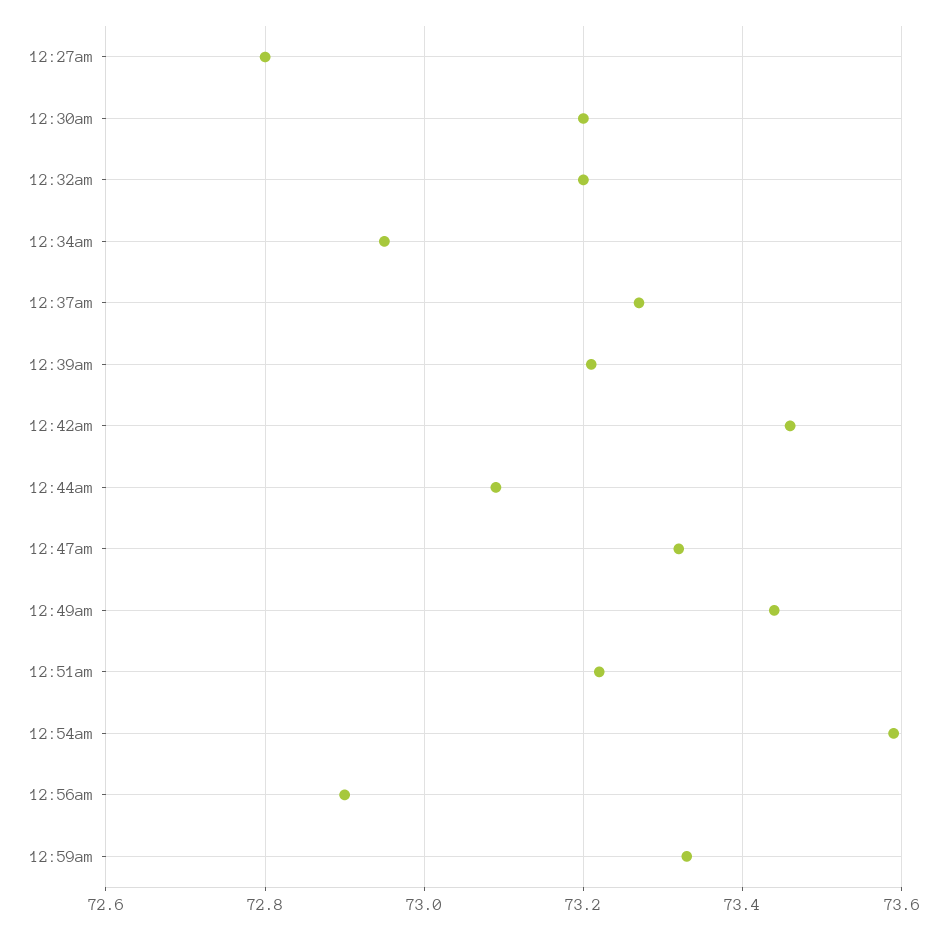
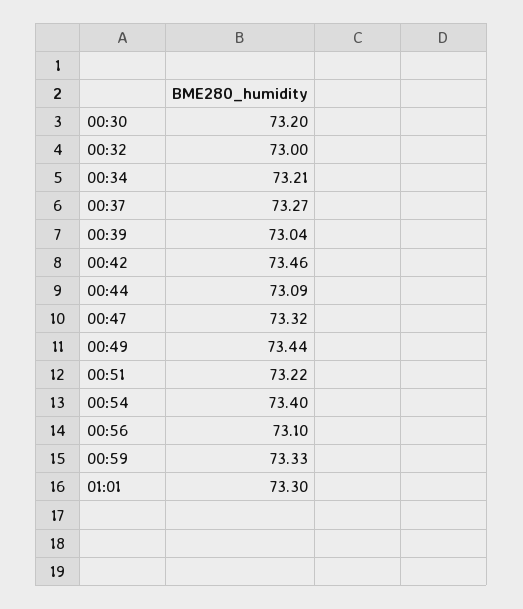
12:27am: 72.8 -> none
12:32am: 73.2 -> 73
12:34am: 72.95 -> 73.21
12:39am: 73.2 -> 73.04
12:54am: 73.6 -> 73.4
12:56am: 72.9 -> 73.1
01:01: none -> 73.3

